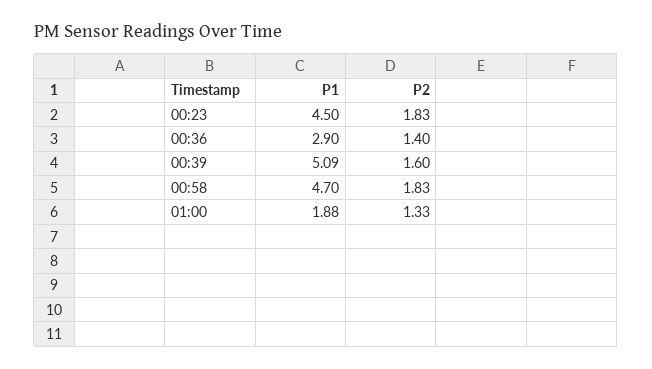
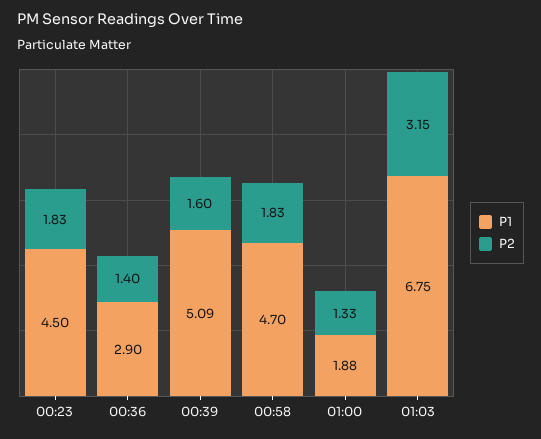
P1, 01:03: none -> 6.75
P2, 01:03: none -> 3.15

